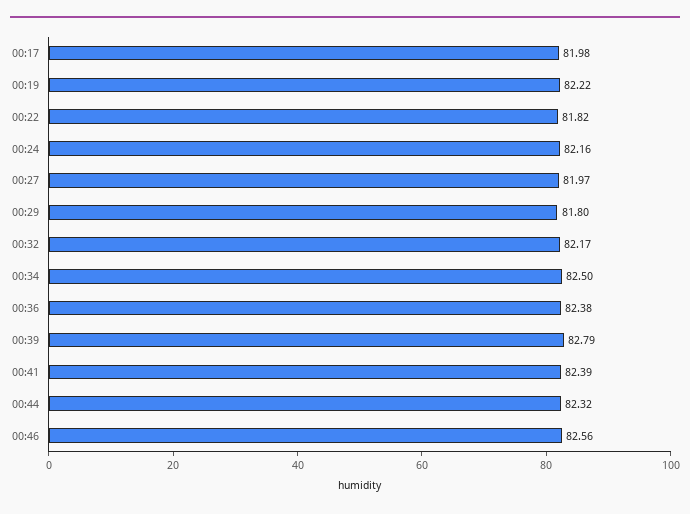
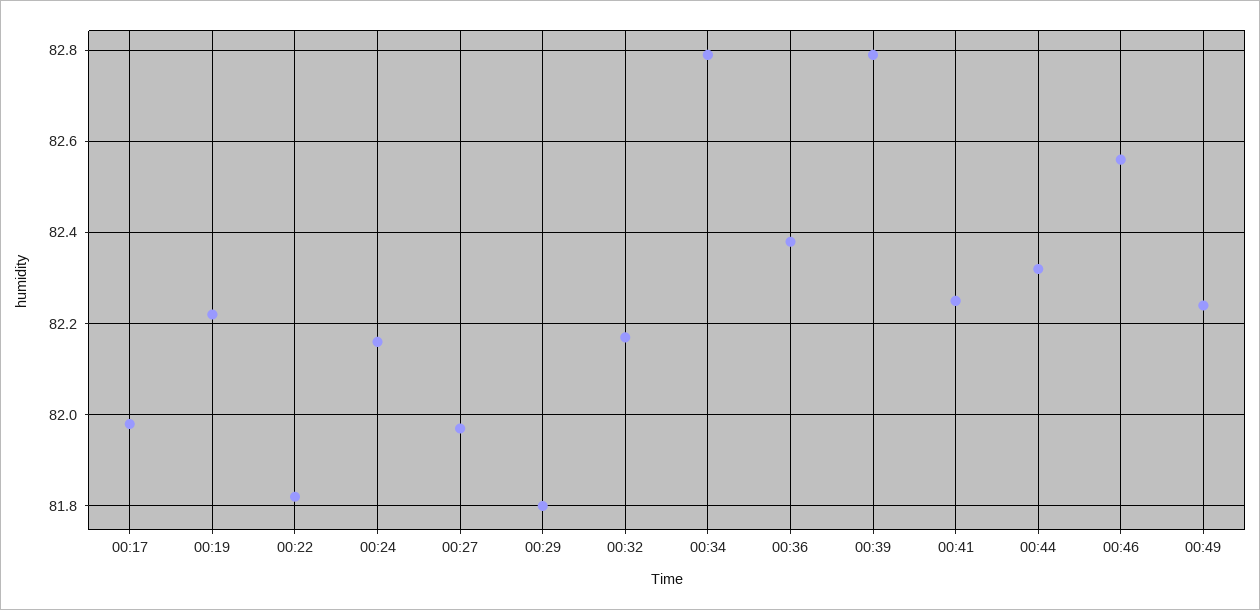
00:34: 82.5 -> 82.8
00:41: 82.39 -> 82.25
00:49: none -> 82.25

